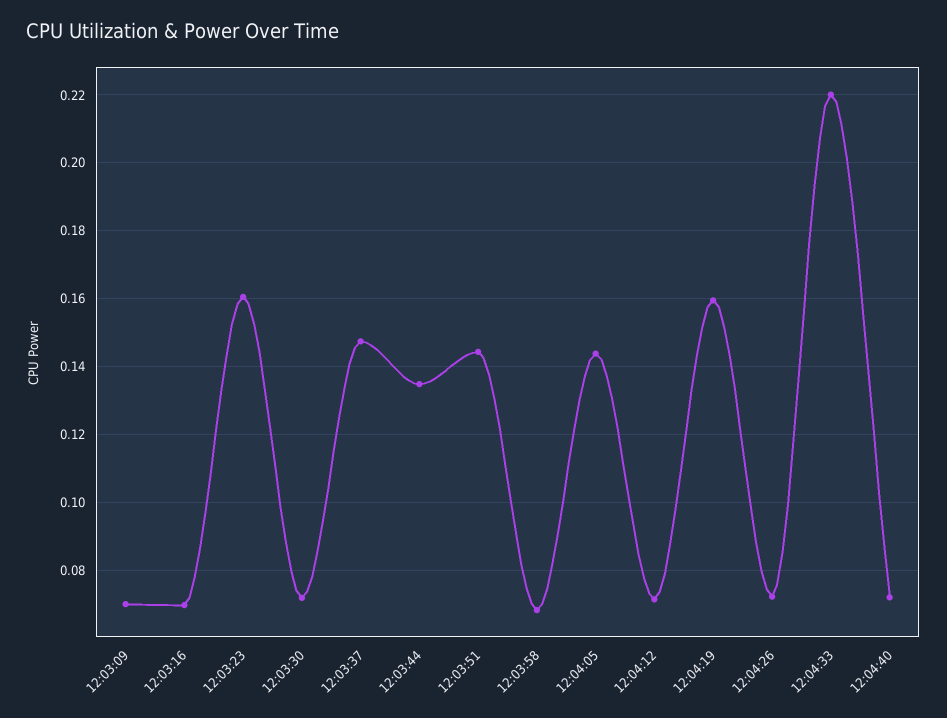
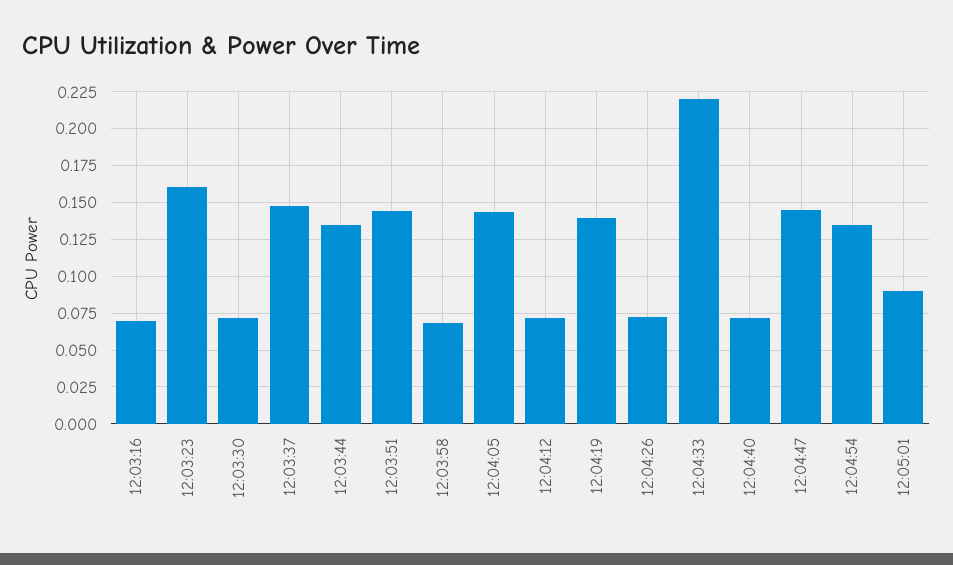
12:03:09: 0.07 -> none
12:04:19: 0.16 -> 0.14
12:04:47: none -> 0.145
12:04:54: none -> 0.135
12:05:01: none -> 0.09

